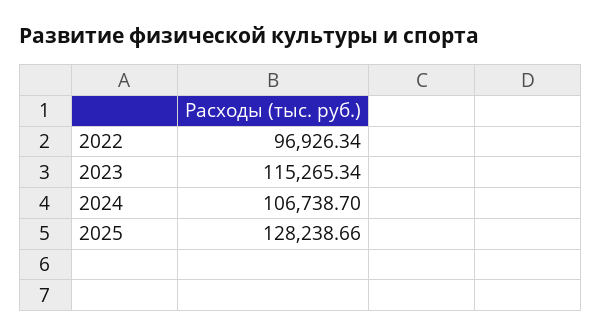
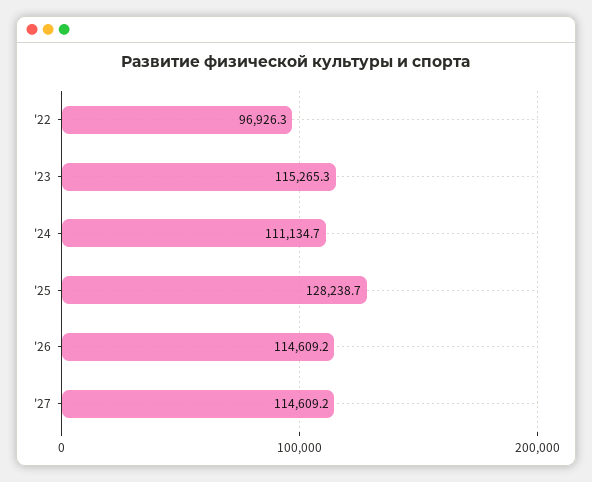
2024: 106738.7 -> 111134.7
'26: none -> 114609.2
'27: none -> 114609.2

